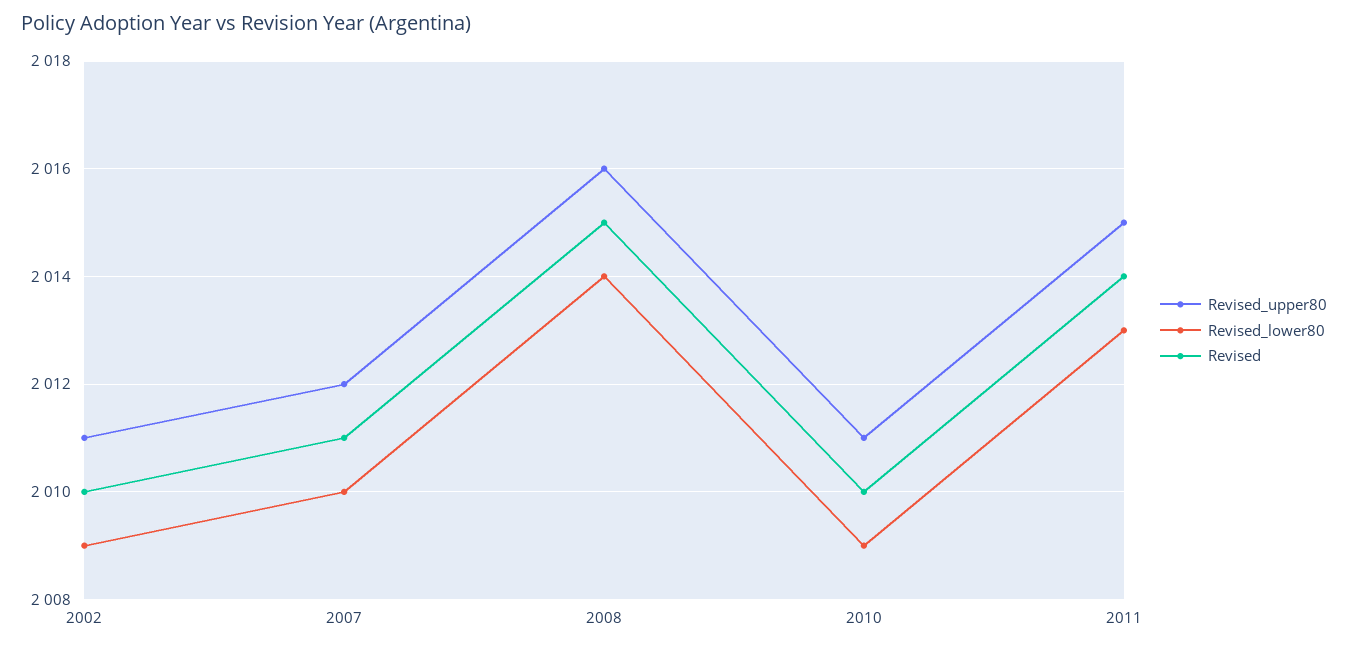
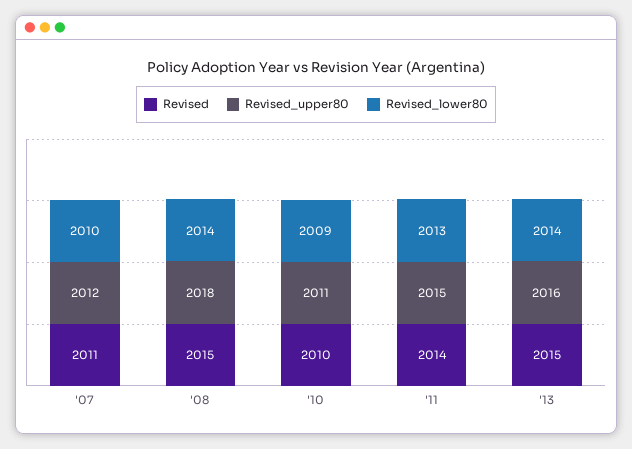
Revised_upper80, 2002: 2011 -> none
Revised_lower80, 2002: 2009 -> none
Revised, 2002: 2010 -> none
Revised_upper80, 2008: 2016 -> 2018
Revised, '13: none -> 2015
Revised_upper80, '13: none -> 2016
Revised_lower80, '13: none -> 2014

